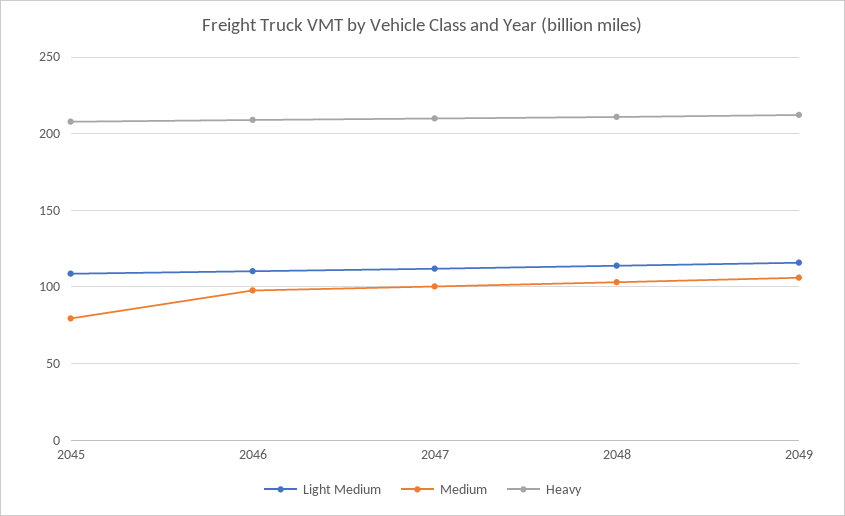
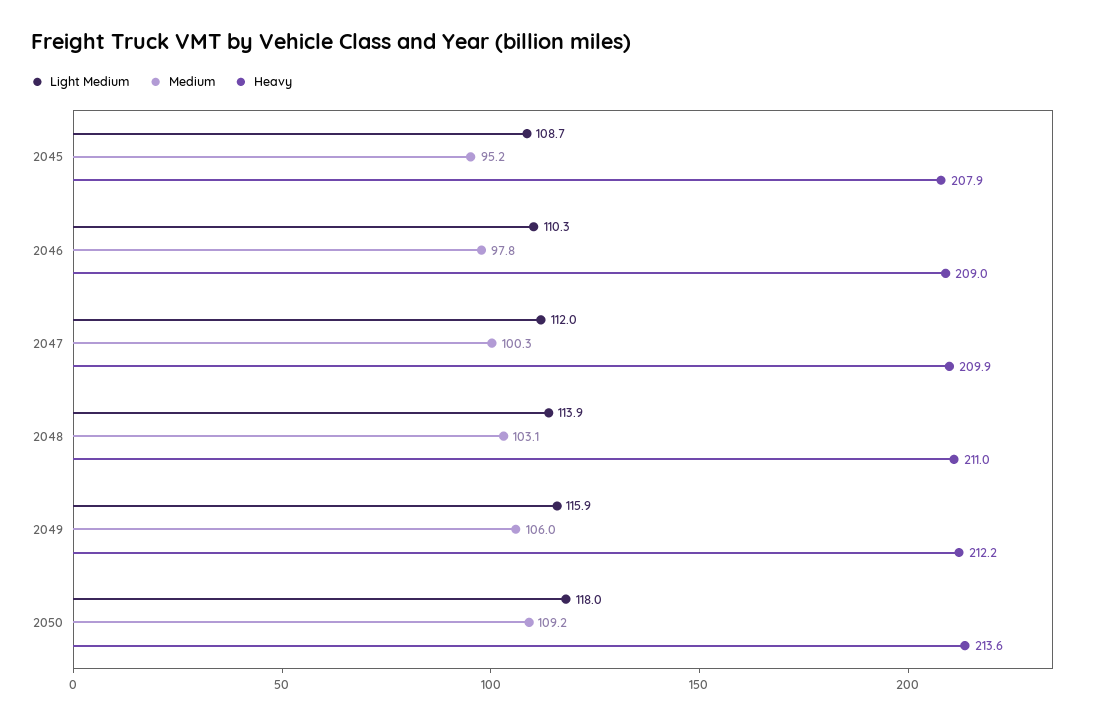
Medium, 2045: 80 -> 95.2
Light Medium, 2050: none -> 118
Medium, 2050: none -> 109.2
Heavy, 2050: none -> 213.6

